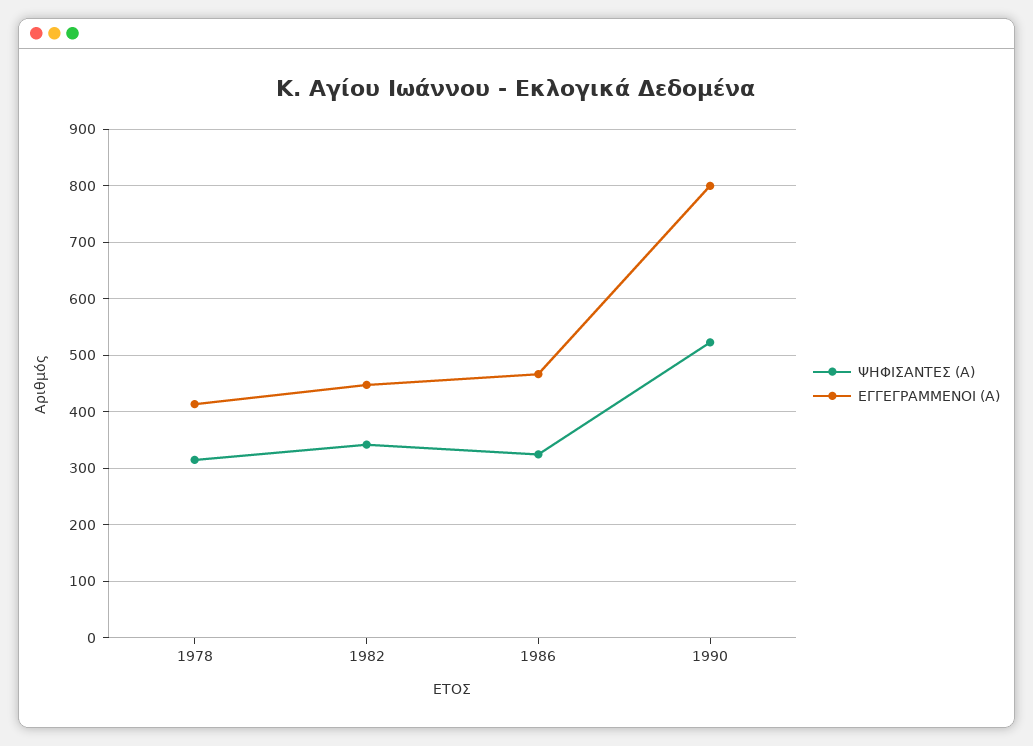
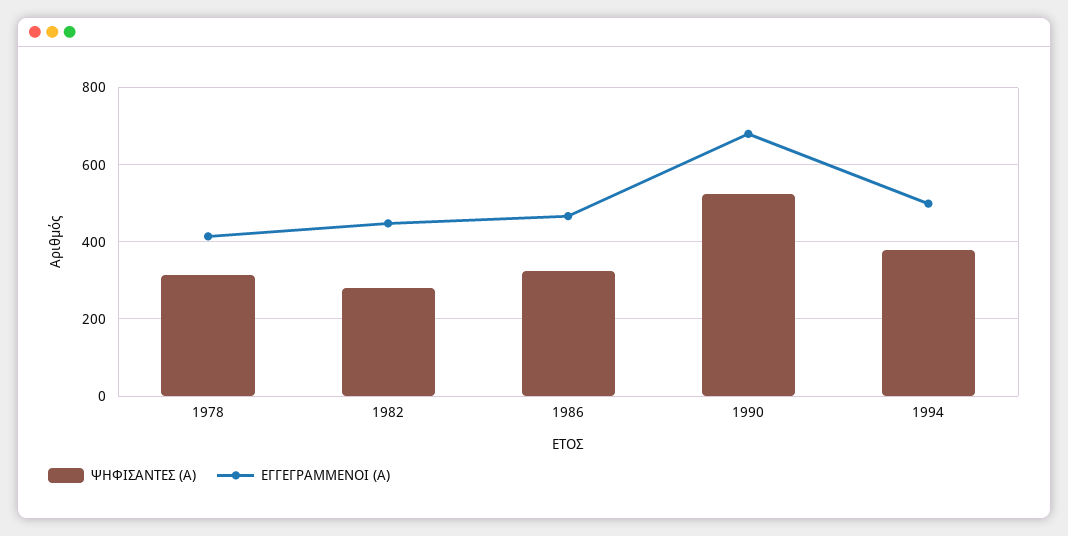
ΨΗΦΙΣΑΝΤΕΣ (Α), 1982: 340 -> 280
ΕΓΓΕΓΡΑΜΜΕΝΟΙ (Α), 1990: 800 -> 680
ΨΗΦΙΣΑΝΤΕΣ (Α), 1994: none -> 380
ΕΓΓΕΓΡΑΜΜΕΝΟΙ (Α), 1994: none -> 500

